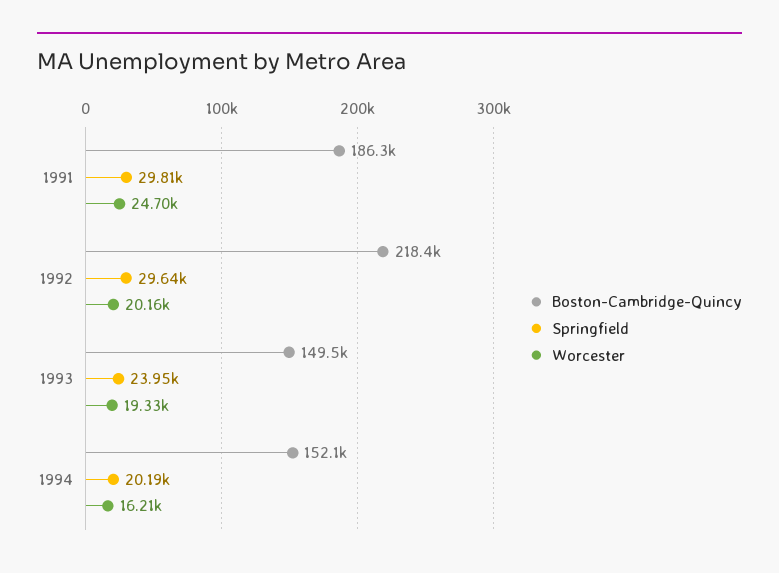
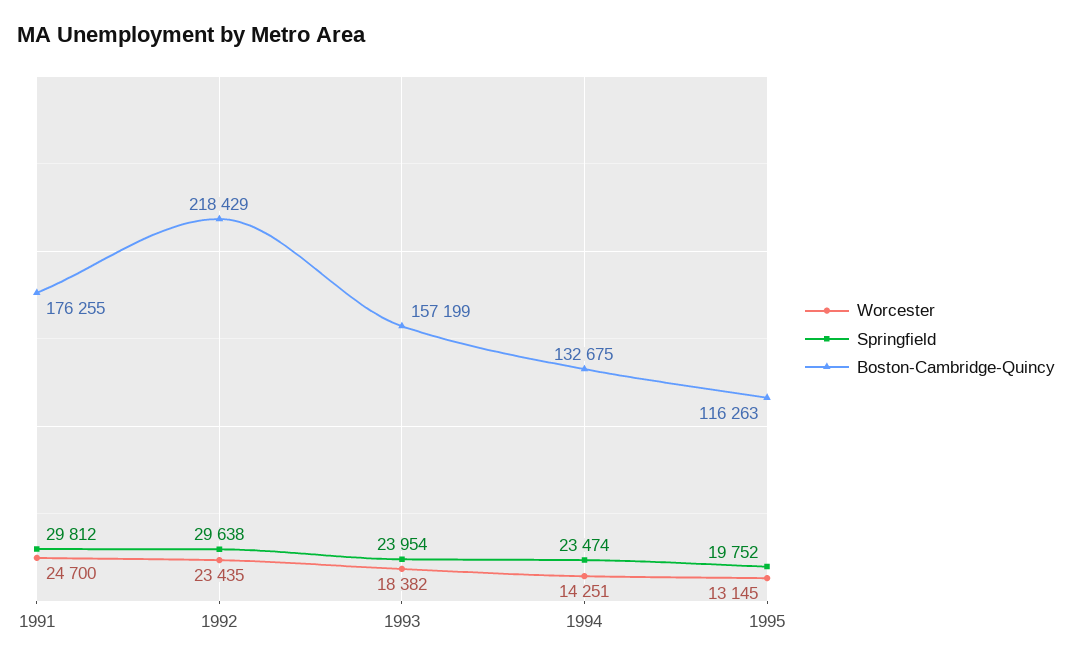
Boston-Cambridge-Quincy, 1991: 186300 -> 176255
Worcester, 1992: 20160 -> 23435
Boston-Cambridge-Quincy, 1993: 149500 -> 157199
Worcester, 1993: 19330 -> 18382
Boston-Cambridge-Quincy, 1994: 152100 -> 132675
Springfield, 1994: 20190 -> 23474
Worcester, 1994: 16210 -> 14251
Worcester, 1995: none -> 13145
Springfield, 1995: none -> 19752
Boston-Cambridge-Quincy, 1995: none -> 116263

